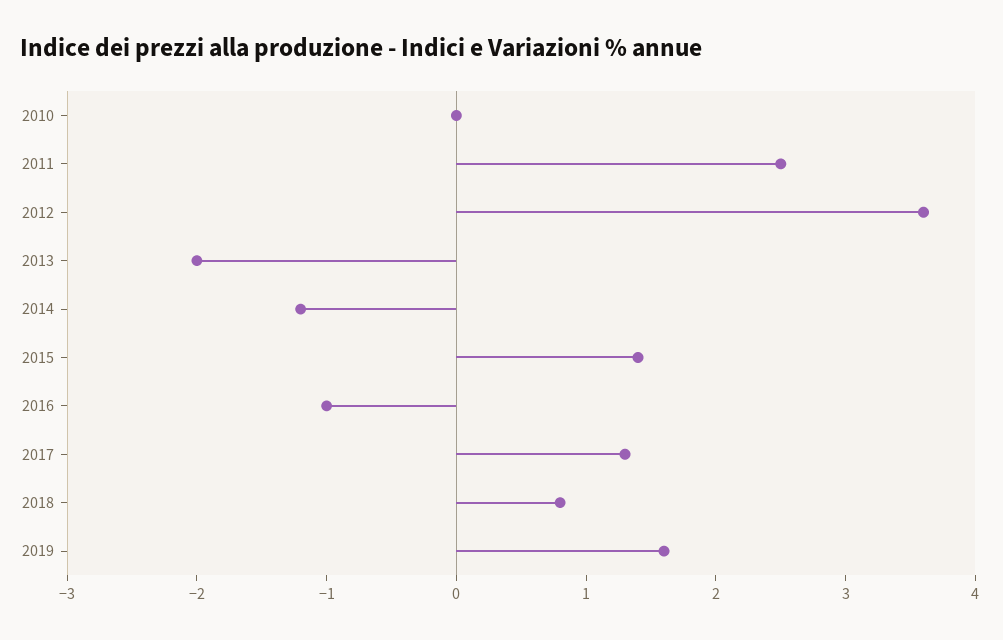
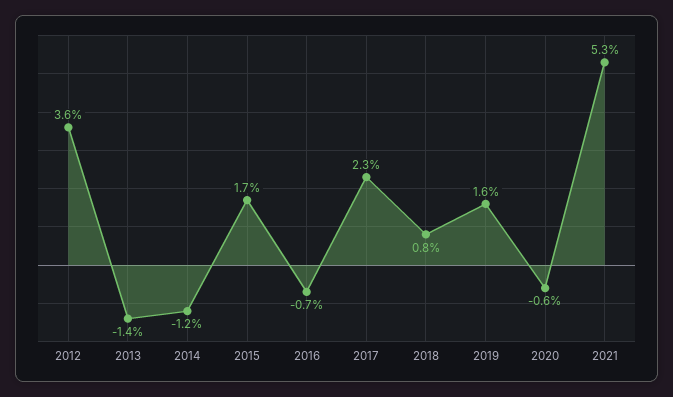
2010: 0 -> none
2011: 2.5 -> none
2013: -2 -> -1.4
2015: 1.4 -> 1.7
2016: -1 -> -0.7
2017: 1.3 -> 2.3
2020: none -> -0.6
2021: none -> 5.3

